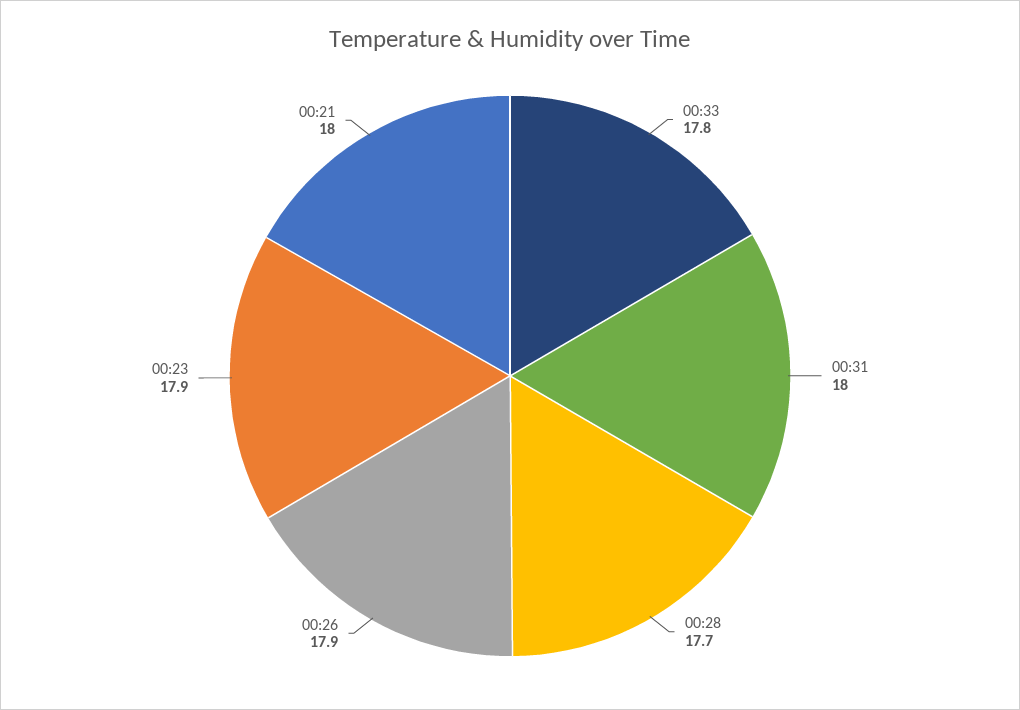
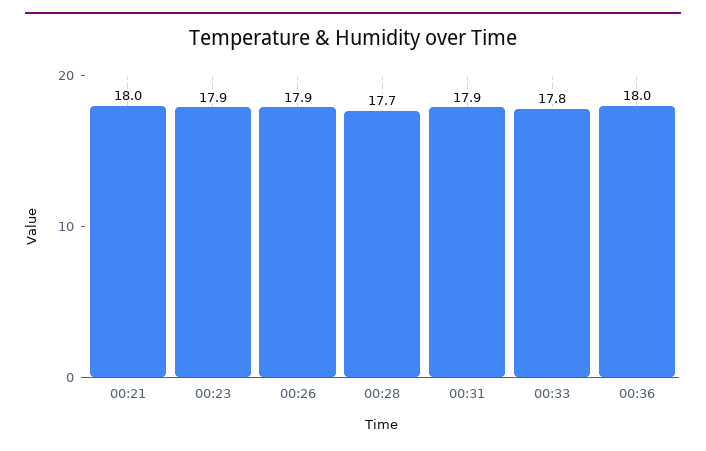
00:31: 18 -> 17.9
00:36: none -> 18

